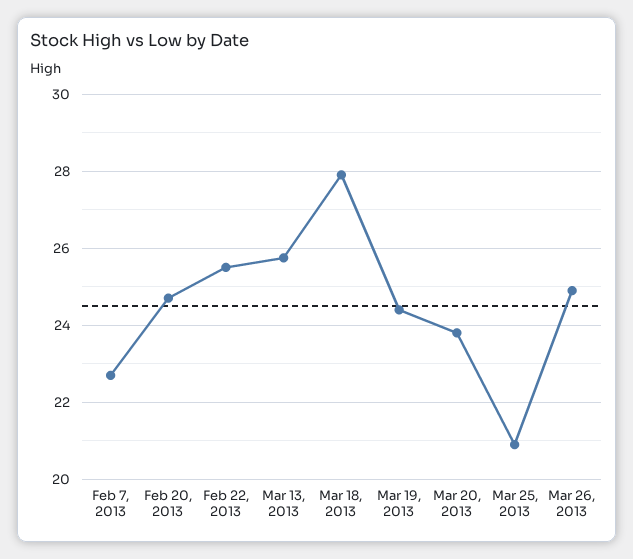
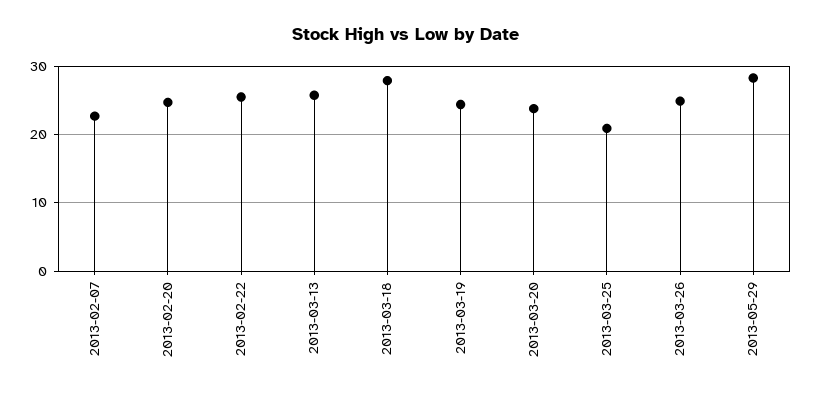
2013-05-29: none -> 28

